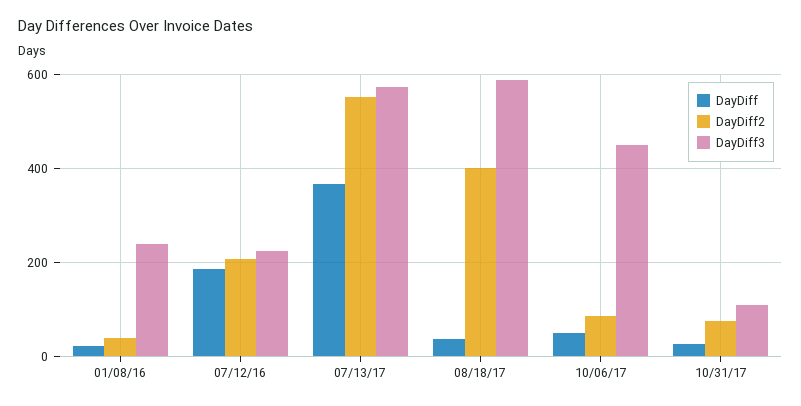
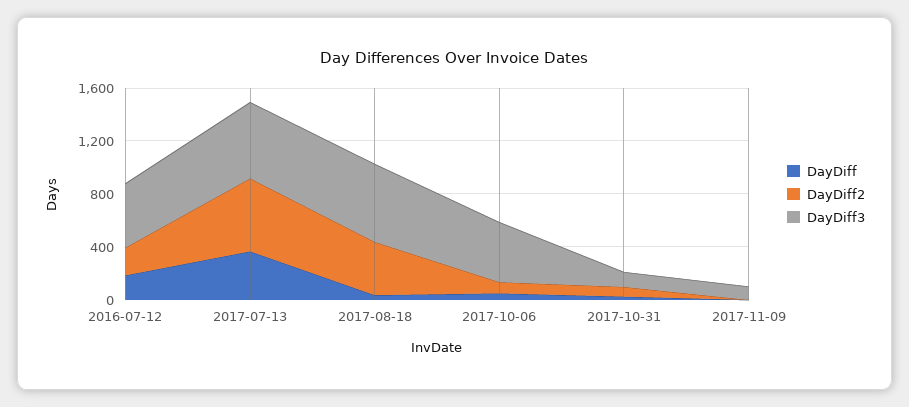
DayDiff, 01/08/16: 20 -> none
DayDiff2, 01/08/16: 40 -> none
DayDiff3, 01/08/16: 240 -> none
DayDiff3, 07/12/16: 220 -> 500
DayDiff, 2017-11-09: none -> 0
DayDiff2, 2017-11-09: none -> 0
DayDiff3, 2017-11-09: none -> 100

